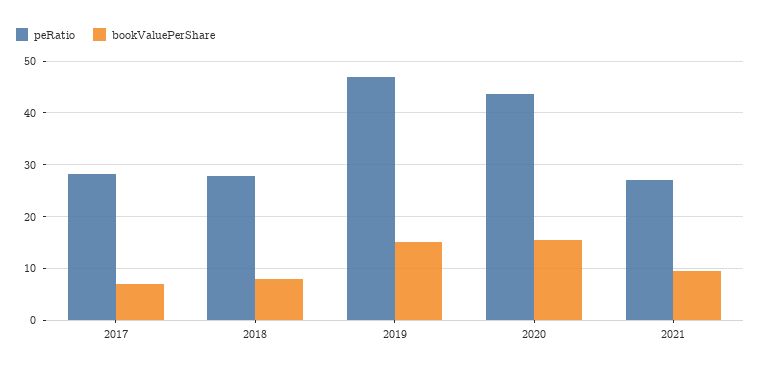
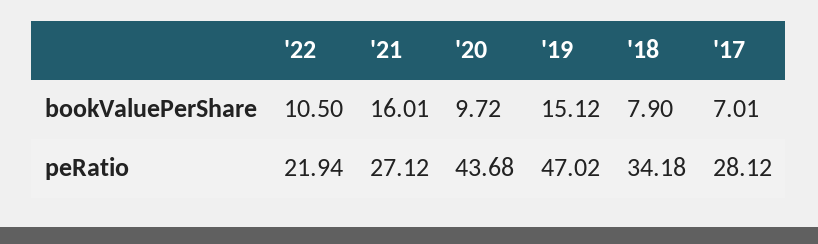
peRatio, 2018: 28 -> 34.18
bookValuePerShare, 2020: 16 -> 9.72
bookValuePerShare, 2021: 10 -> 16.01
bookValuePerShare, '22: none -> 10.5
peRatio, '22: none -> 21.94

